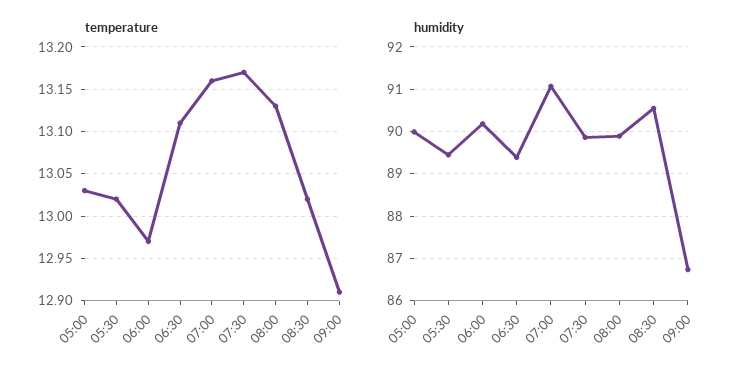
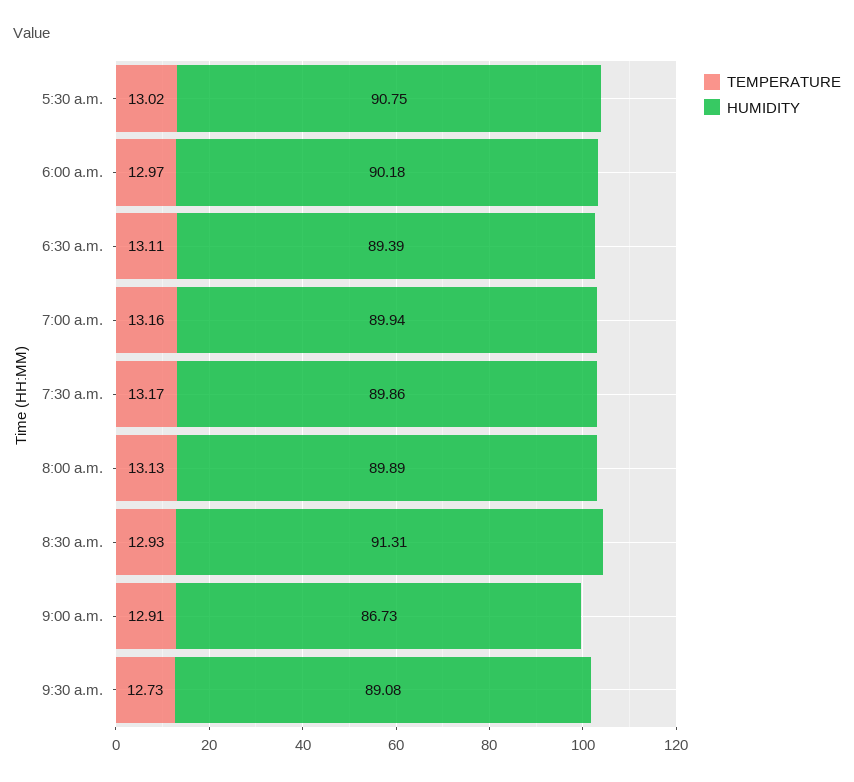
temperature, 05:00: 13.03 -> none
temperature, 08:30: 13.02 -> 12.93
humidity, 05:00: 90 -> none
humidity, 05:30: 89.4 -> 90.75
humidity, 07:00: 91 -> 89.94
humidity, 08:30: 90.6 -> 91.31
temperature, 9:30 a.m.: none -> 12.73
humidity, 9:30 a.m.: none -> 89.08

